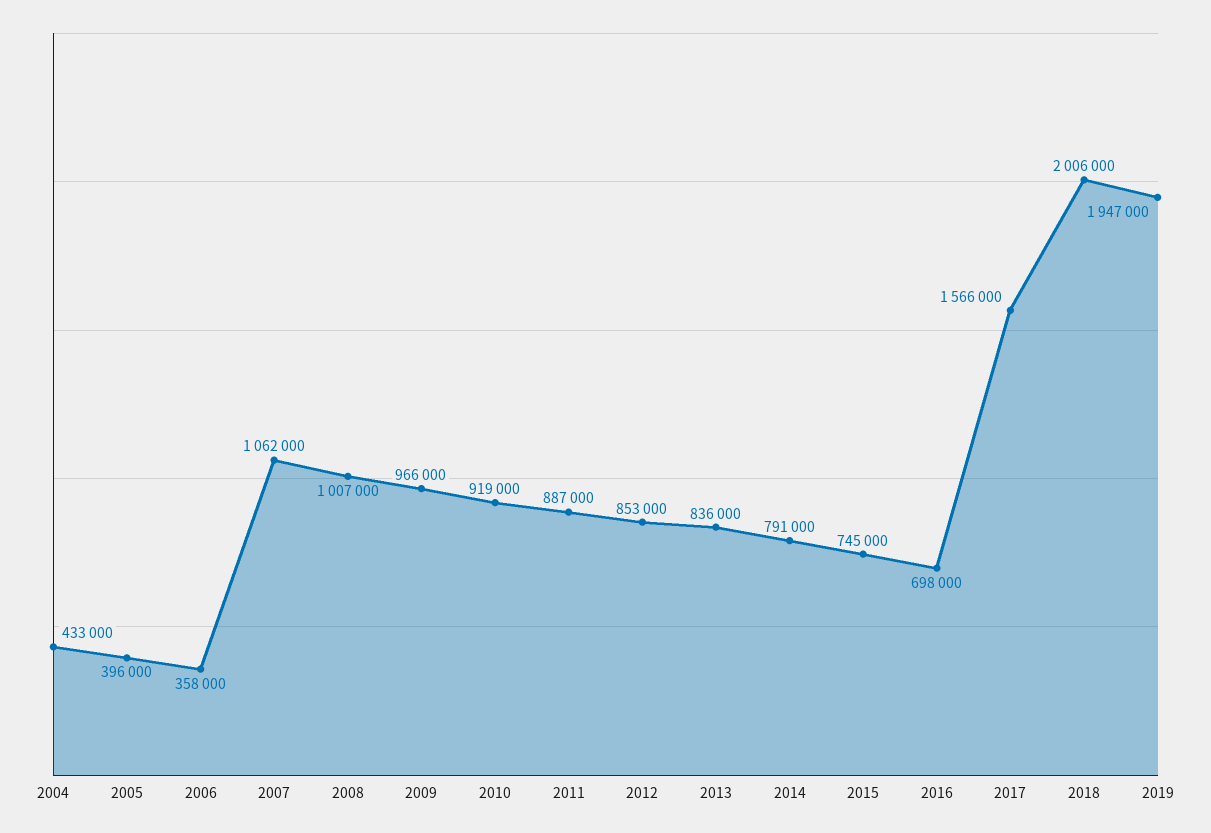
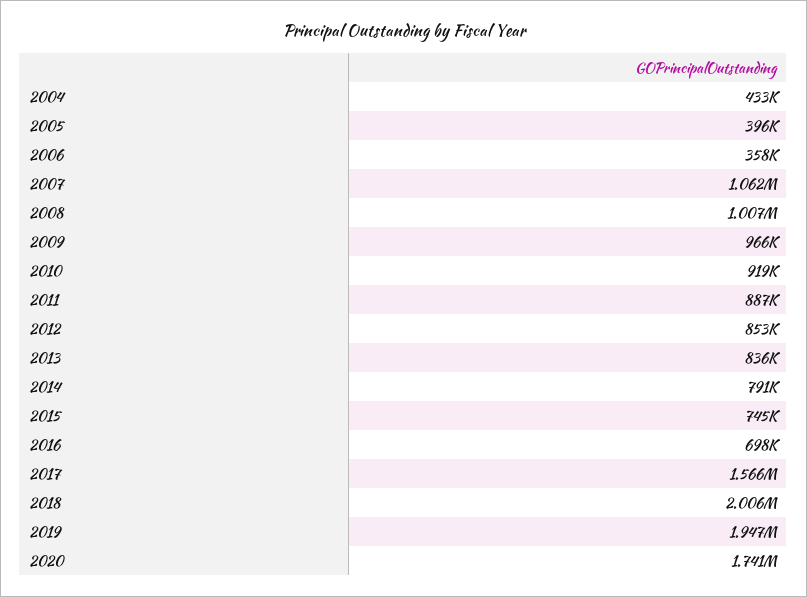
2020: none -> 1741000

